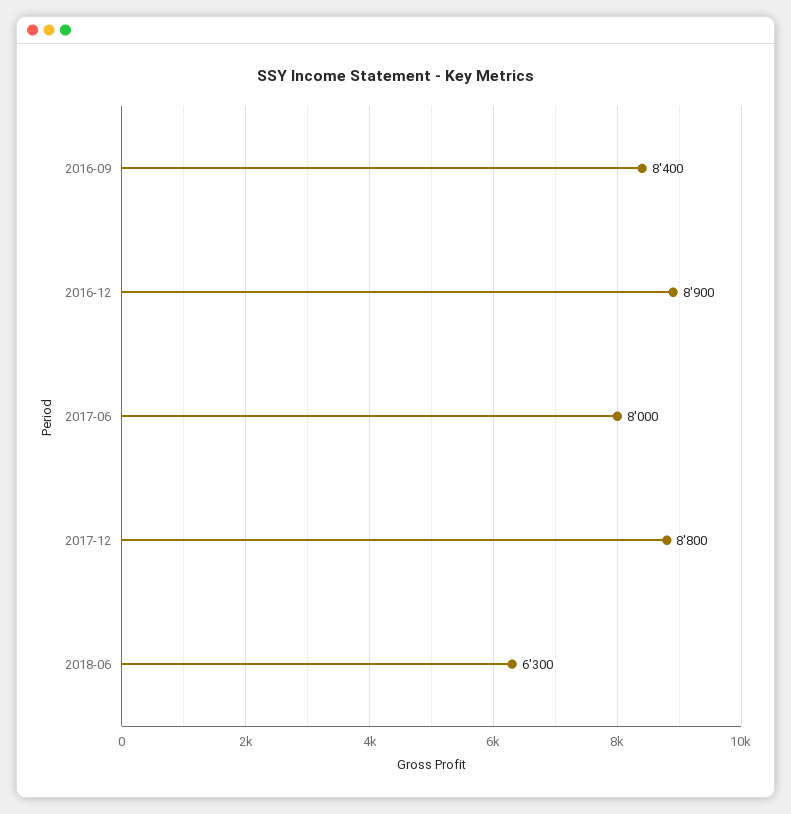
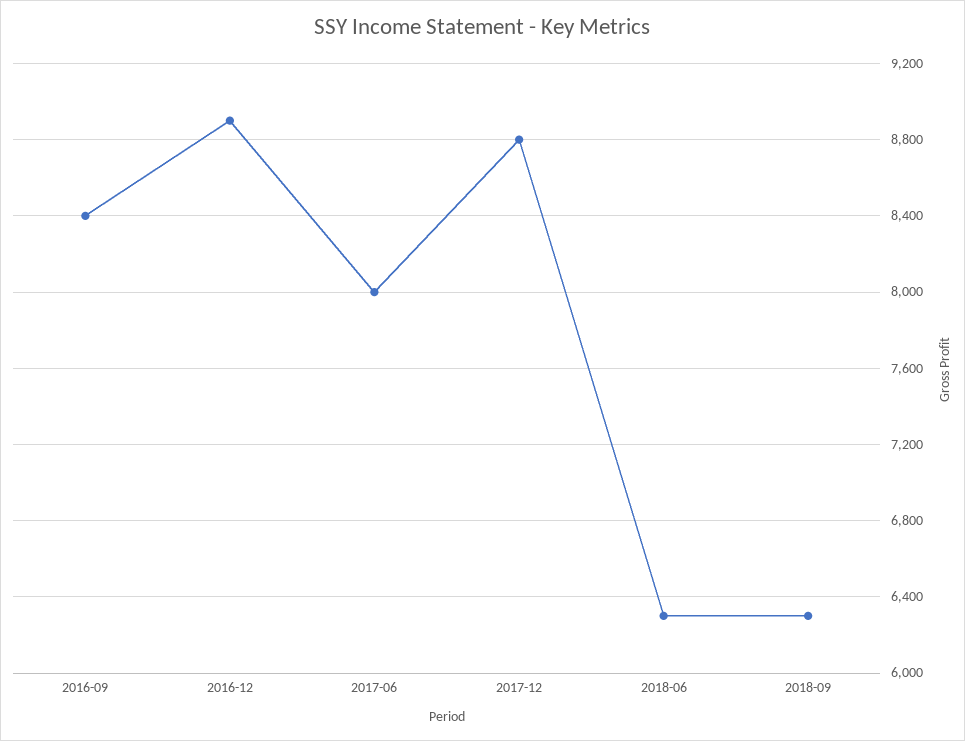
2018-09: none -> 6300

